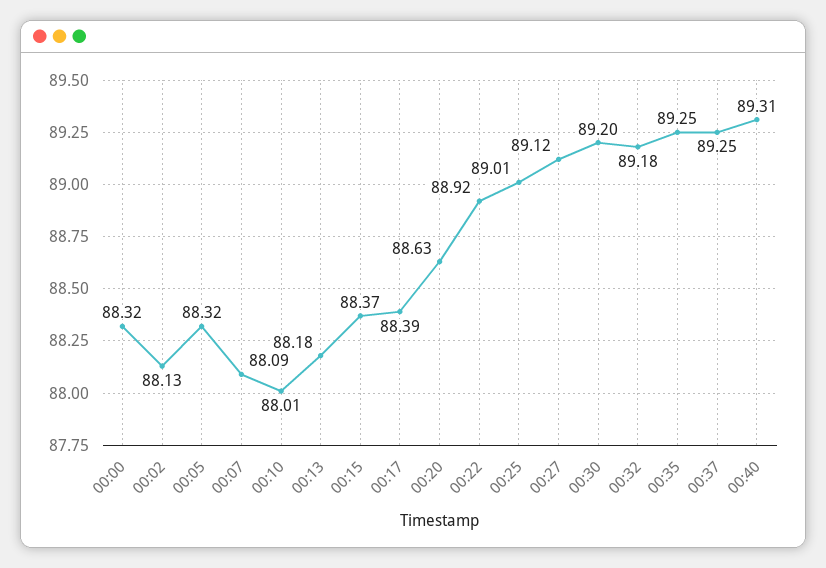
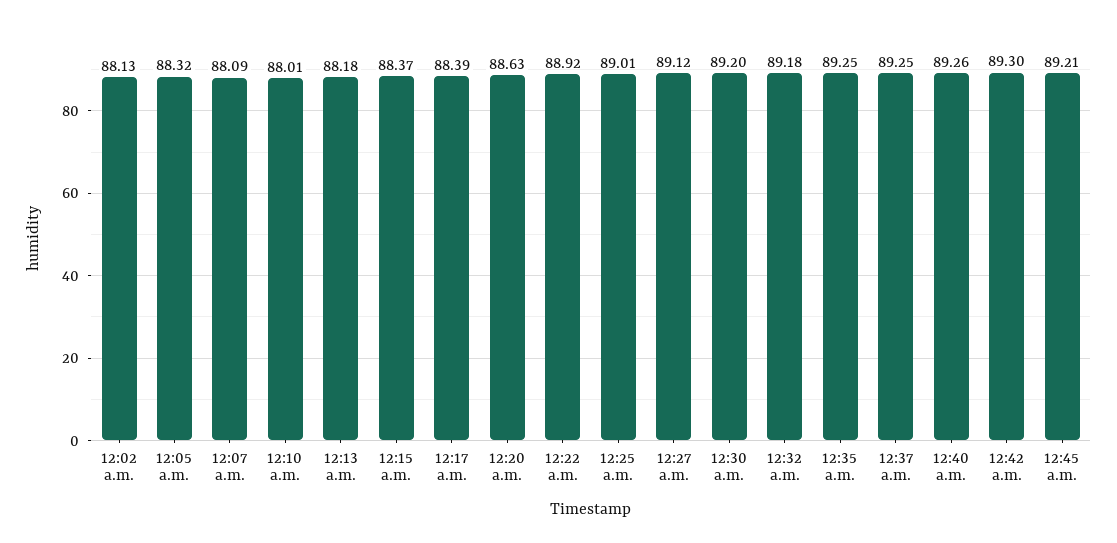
00:00: 88.32 -> none
00:40: 89.31 -> 89.26
12:42 a.m.: none -> 89.3
12:45 a.m.: none -> 89.21

